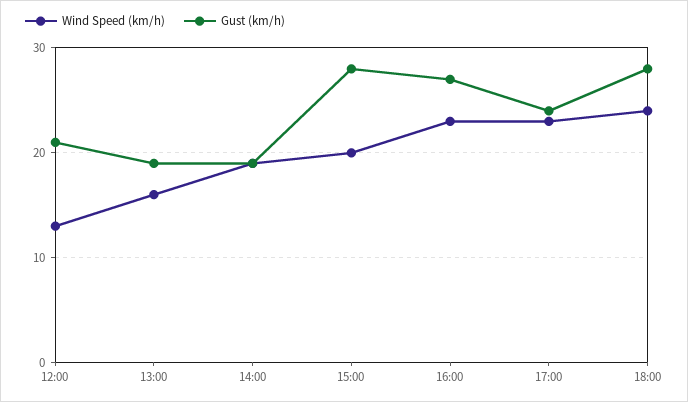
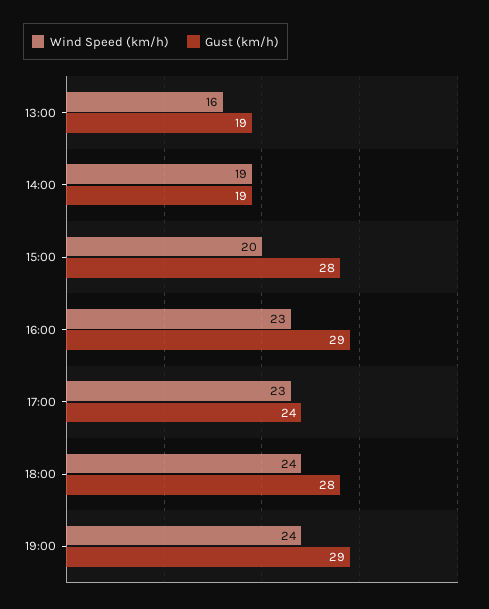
Wind Speed (km/h), 12:00: 13 -> none
Gust (km/h), 12:00: 21 -> none
Gust (km/h), 16:00: 27 -> 29
Wind Speed (km/h), 19:00: none -> 24
Gust (km/h), 19:00: none -> 29

